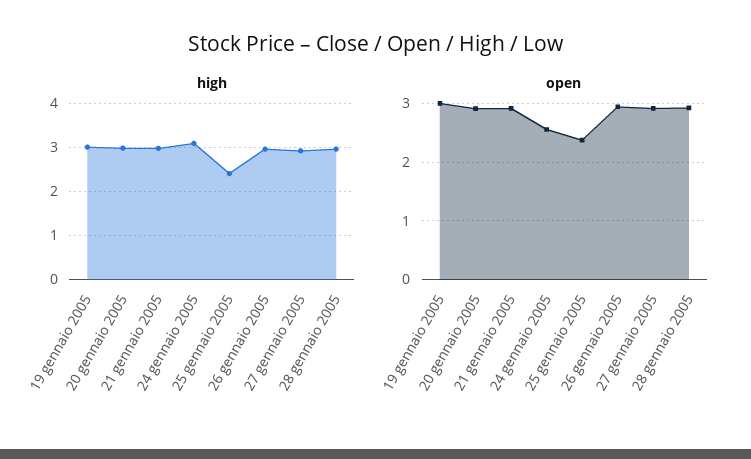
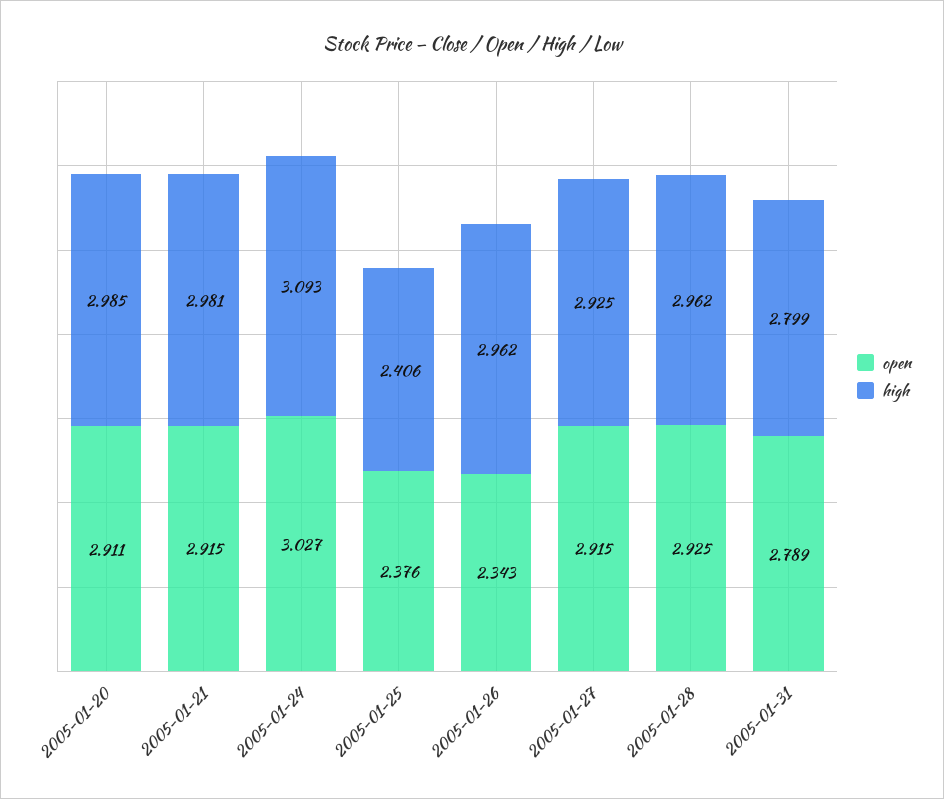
high, 19 gennaio 2005: 3 -> none
open, 19 gennaio 2005: 3 -> none
open, 24 gennaio 2005: 2.6 -> 3.027
open, 26 gennaio 2005: 3 -> 2.343
open, 2005-01-31: none -> 2.789
high, 2005-01-31: none -> 2.799

